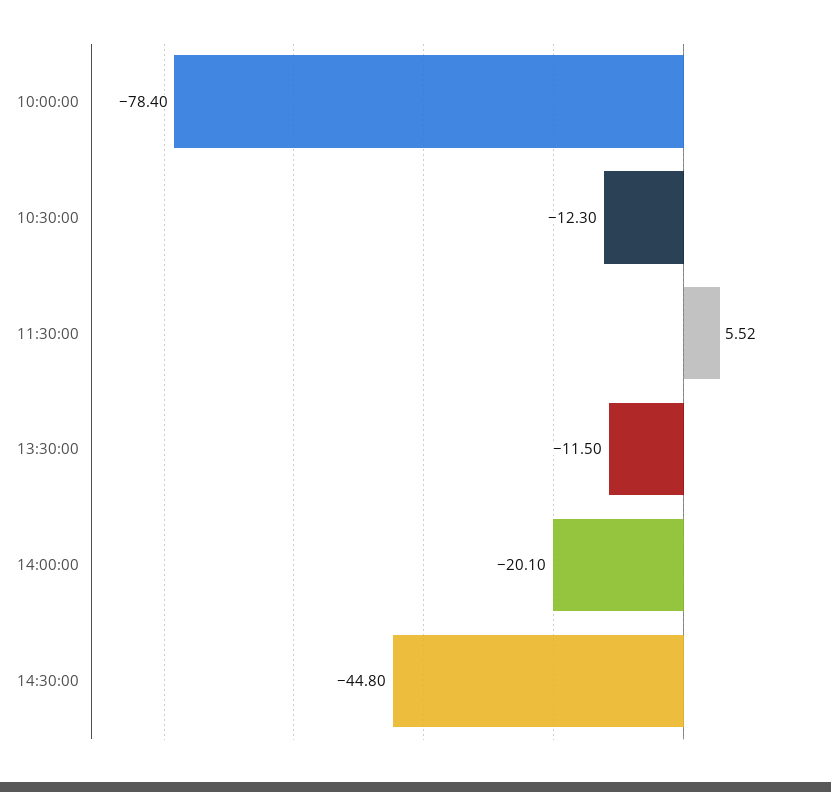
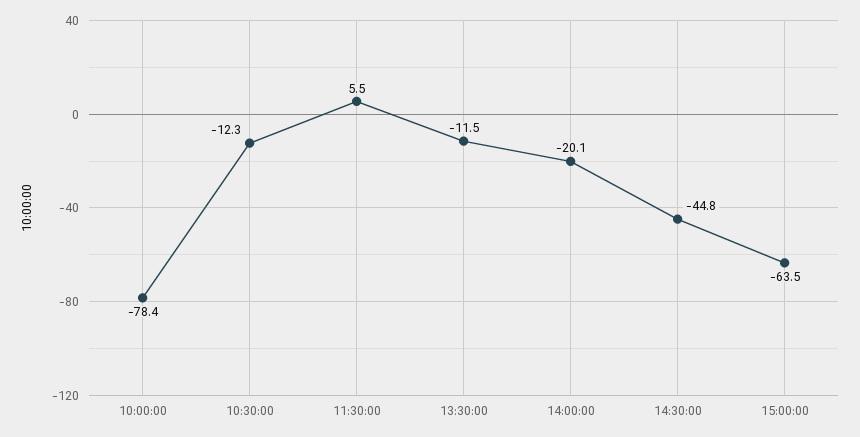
15:00:00: none -> -63.5

